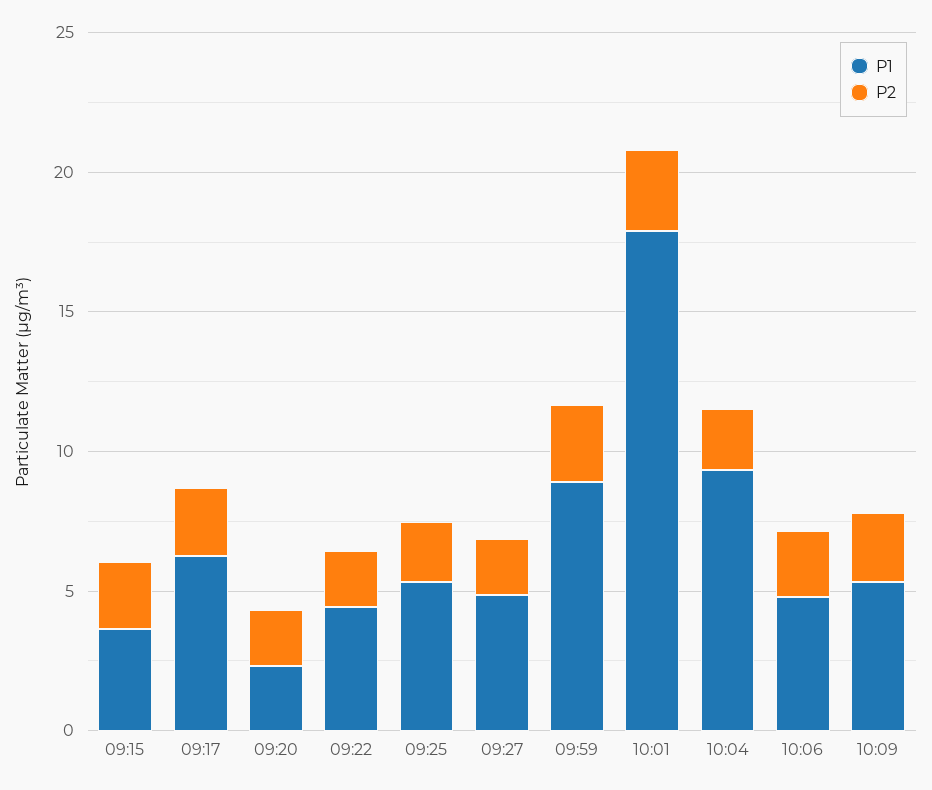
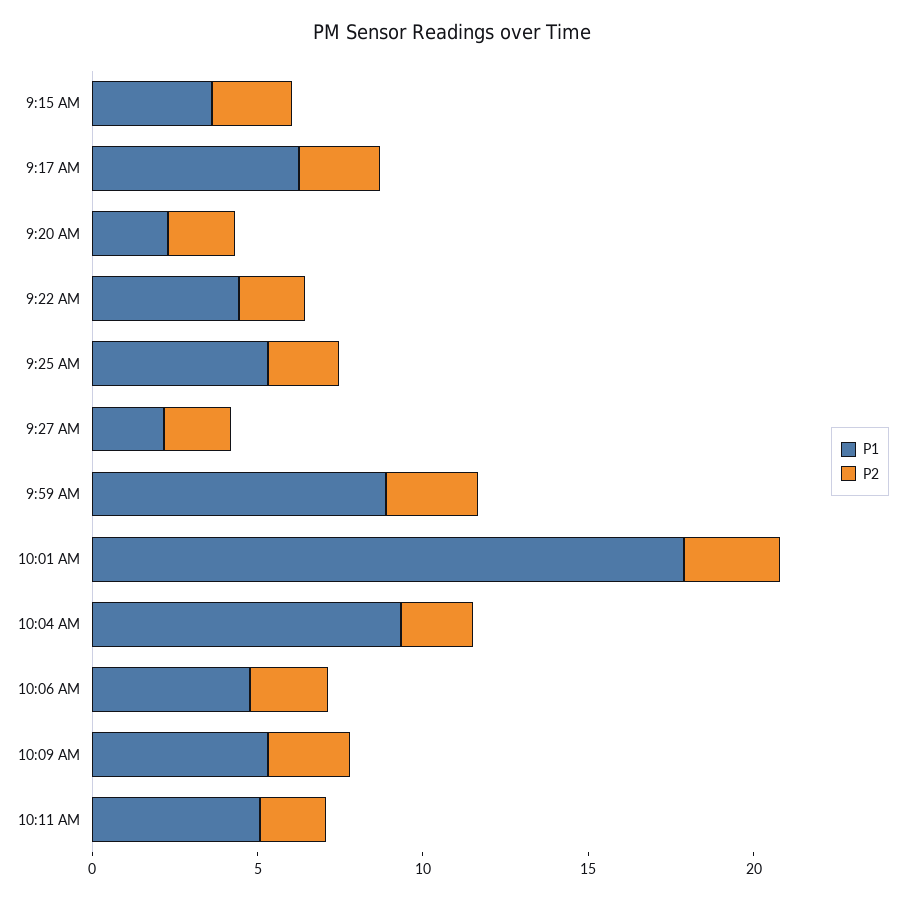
P1, 09:27: 5 -> 2
P1, 10:11 AM: none -> 5
P2, 10:11 AM: none -> 2

